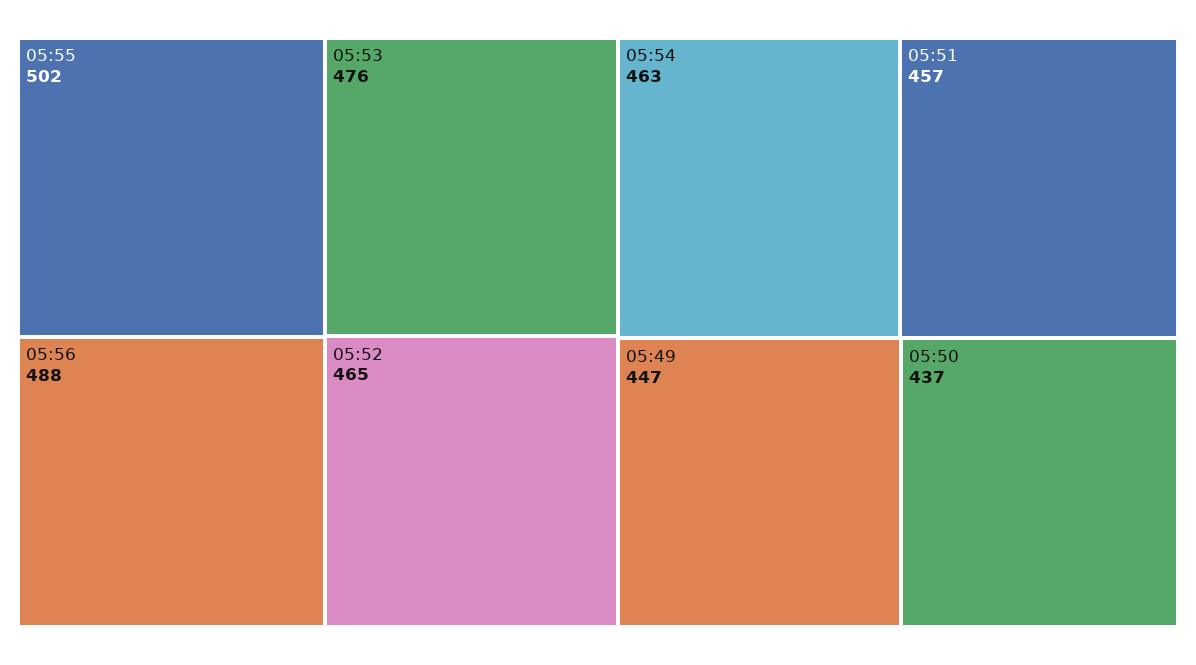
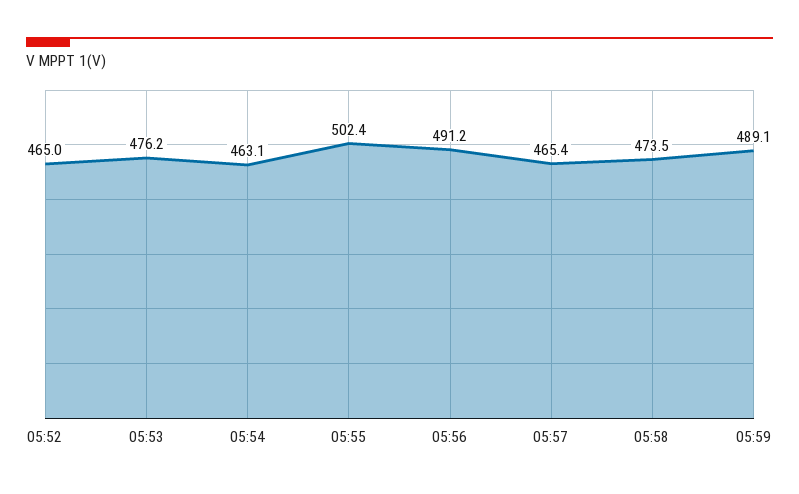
05:56: 488 -> 491.2
05:51: 457 -> none
05:49: 447 -> none
05:50: 437 -> none
05:57: none -> 465.4
05:58: none -> 473.5
05:59: none -> 489.1

